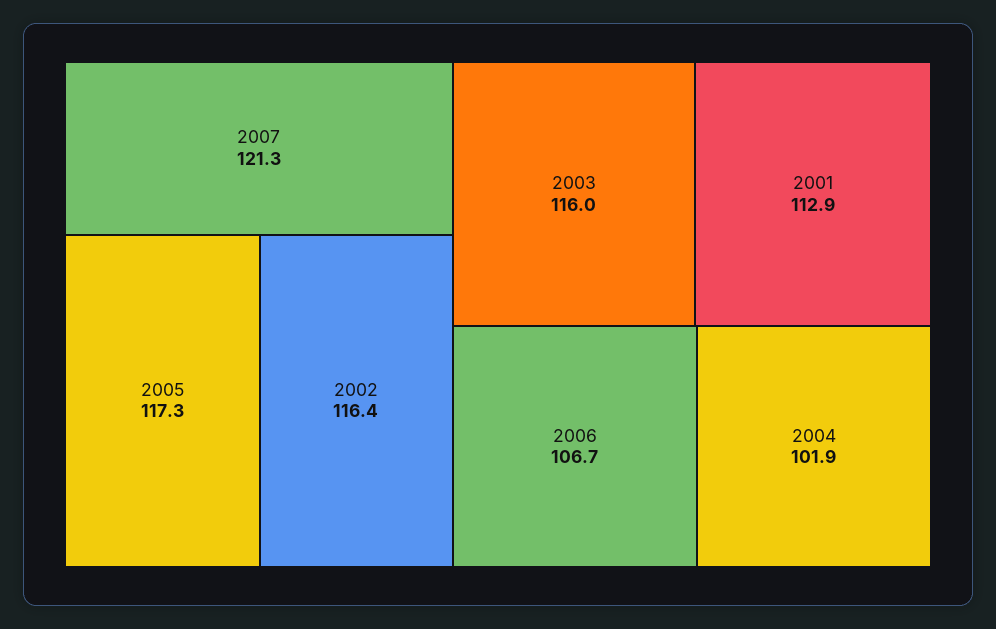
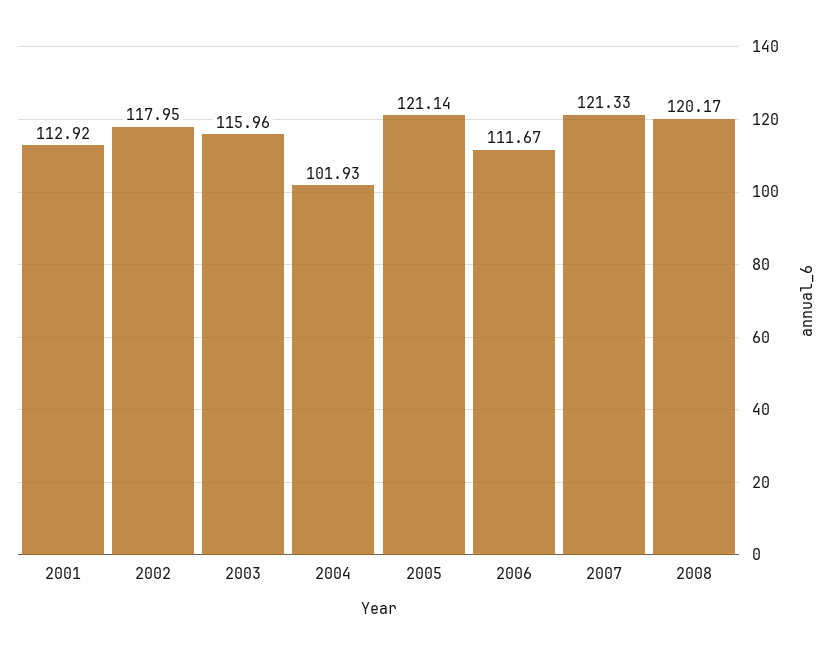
2005: 117.3 -> 121.14
2002: 116.4 -> 117.95
2006: 106.7 -> 111.67
2008: none -> 120.17

